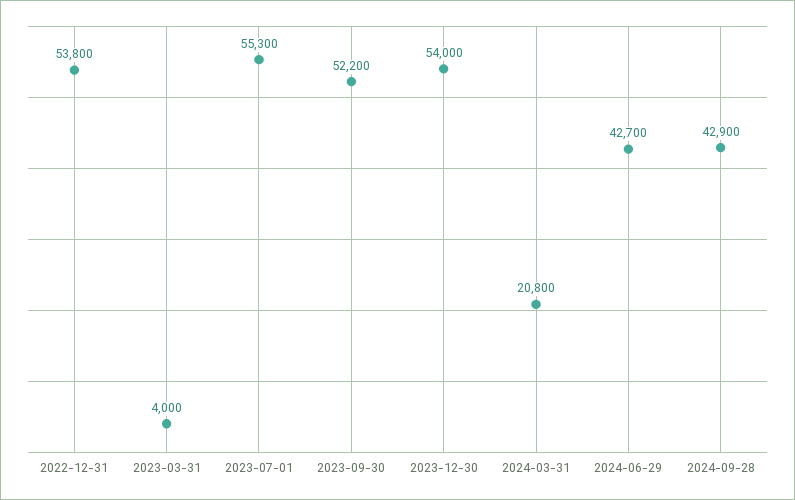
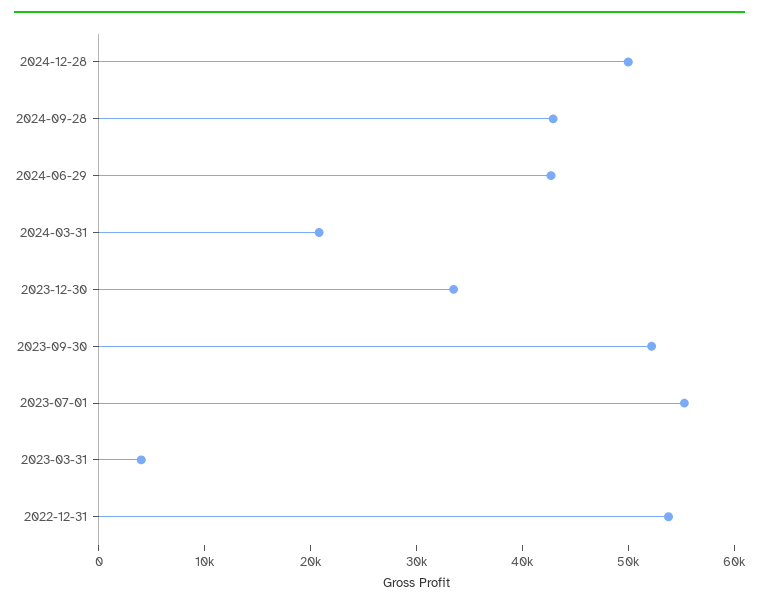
2023-12-30: 54000 -> 34000
2024-12-28: none -> 50000

